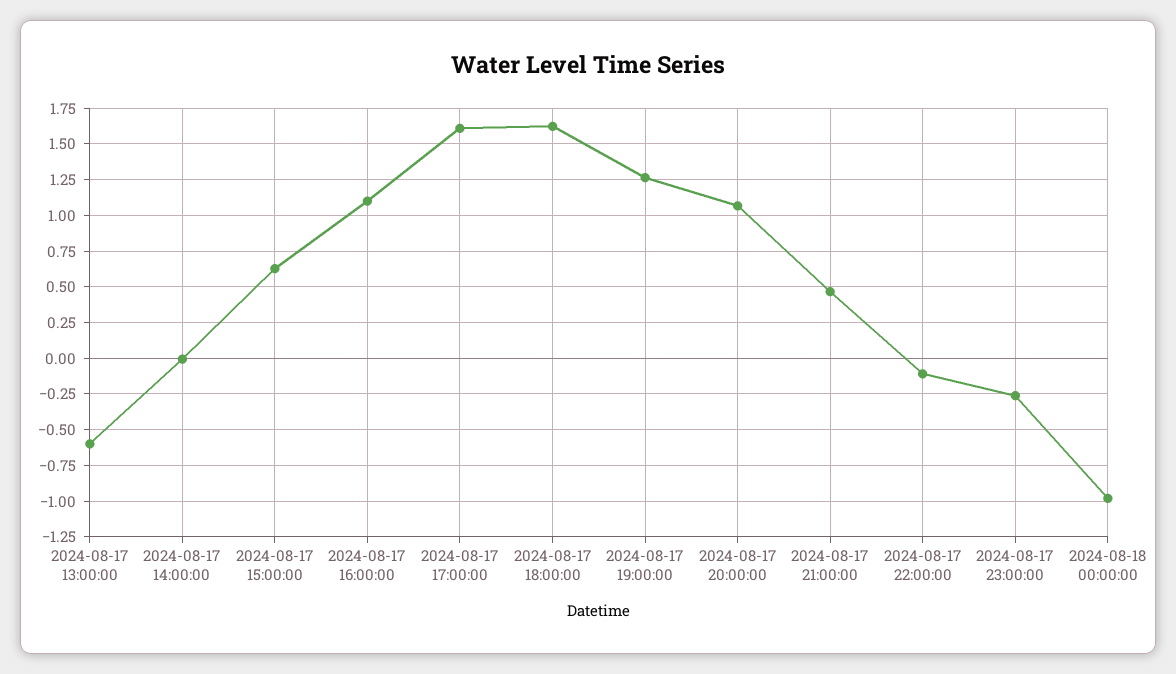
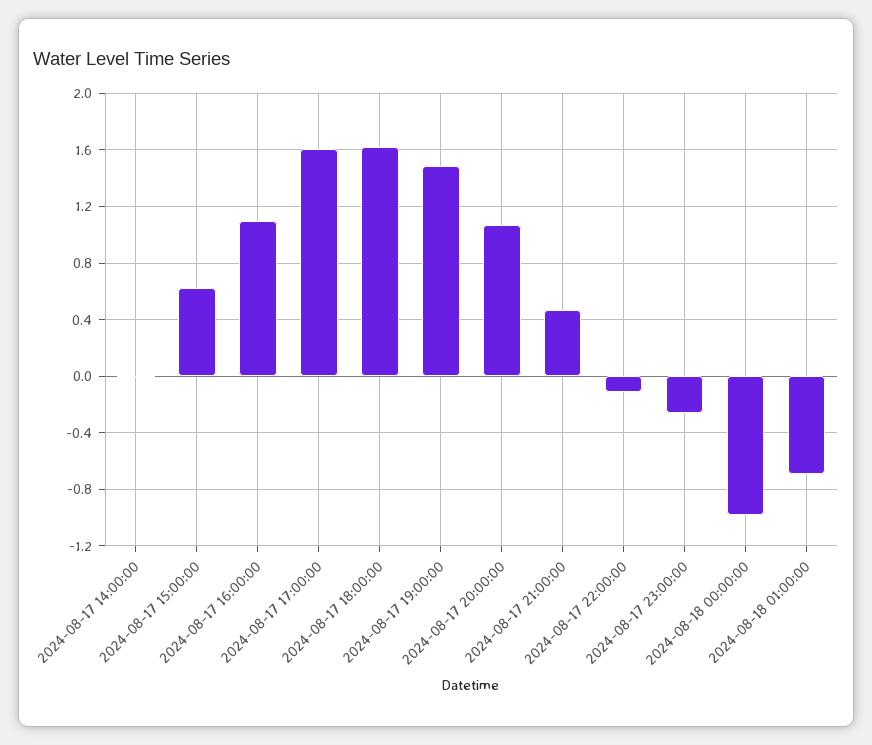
2024-08-17 13:00:00: -0.6 -> none
2024-08-17 19:00:00: 1.25 -> 1.5
2024-08-18 01:00:00: none -> -0.7

